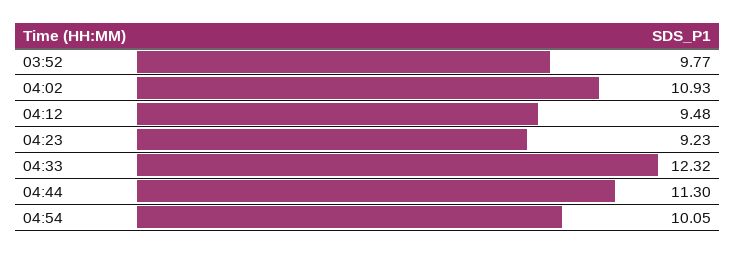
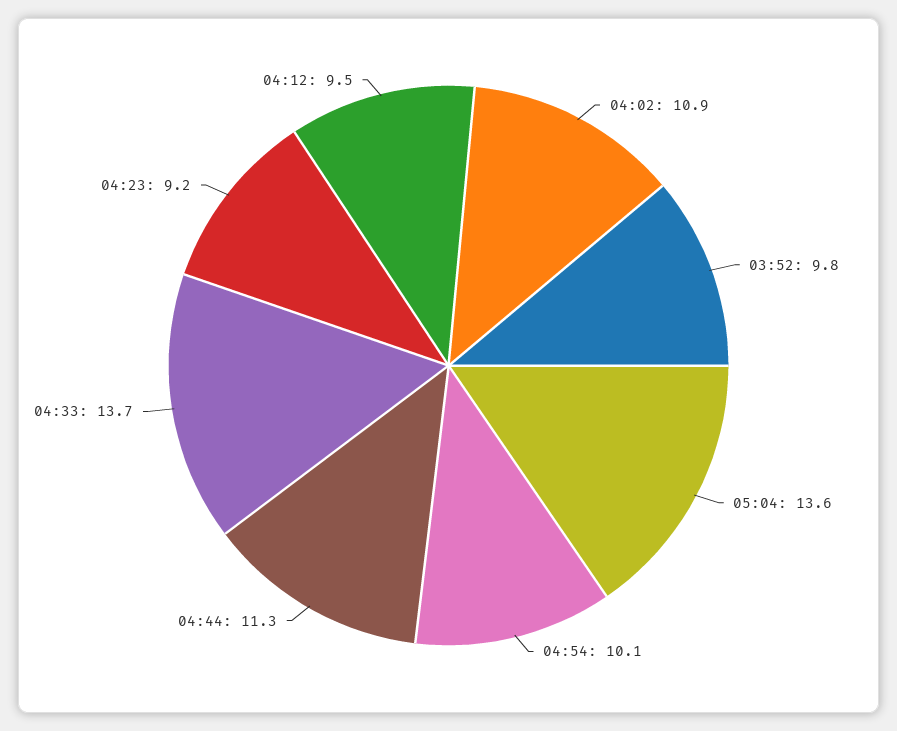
04:33: 12.32 -> 13.7
05:04: none -> 13.6

